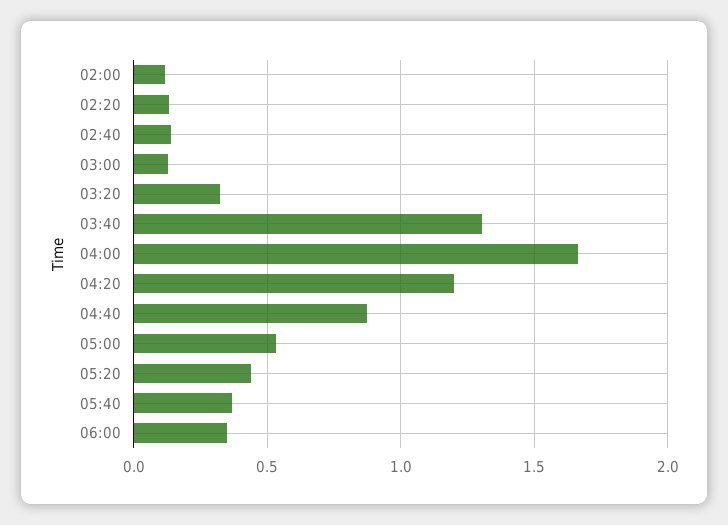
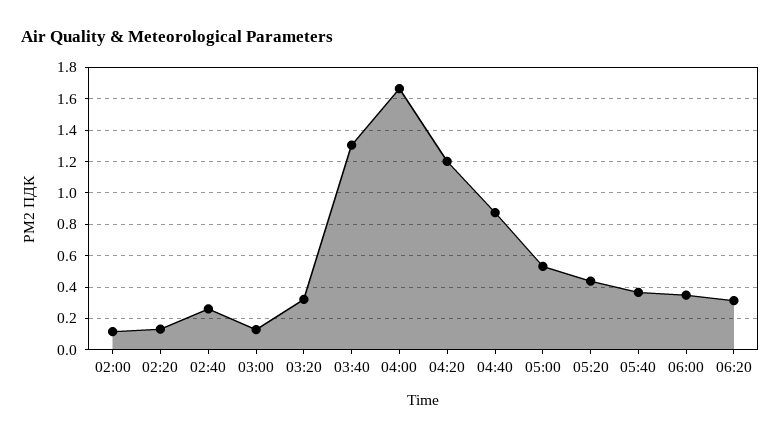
02:40: 0.15 -> 0.25
06:20: none -> 0.3

